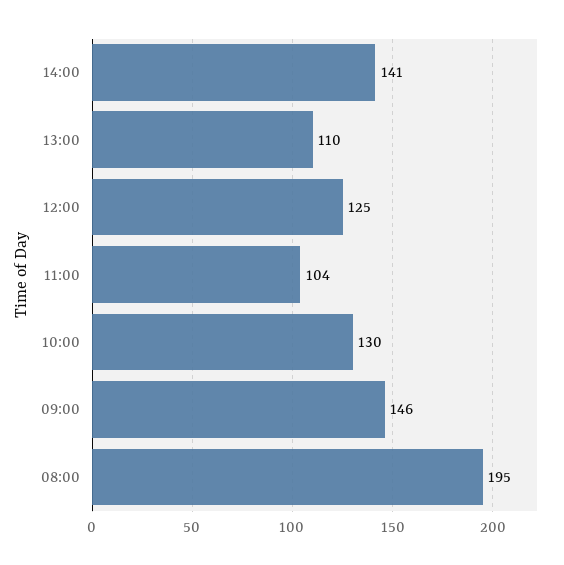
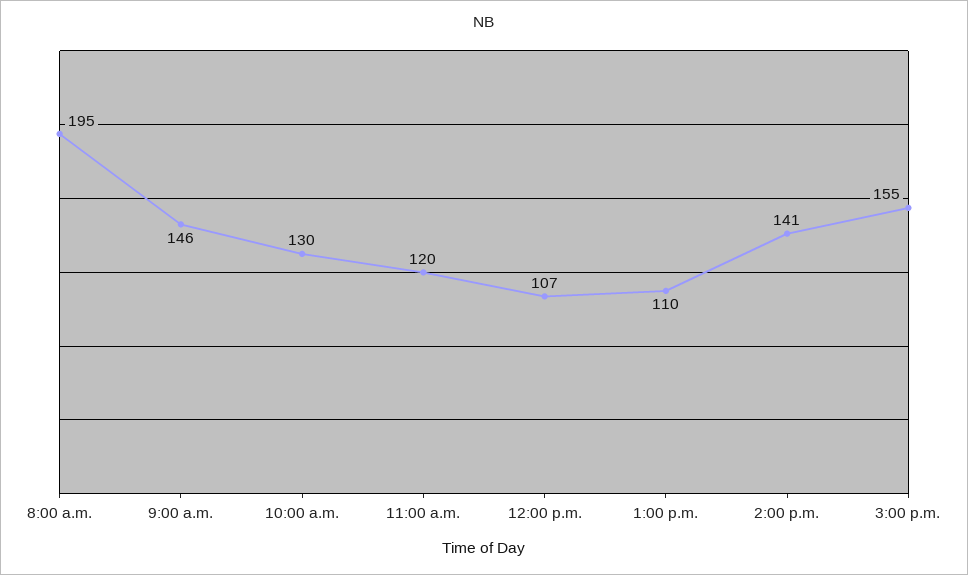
12:00: 125 -> 107
11:00: 104 -> 120
3:00 p.m.: none -> 155

